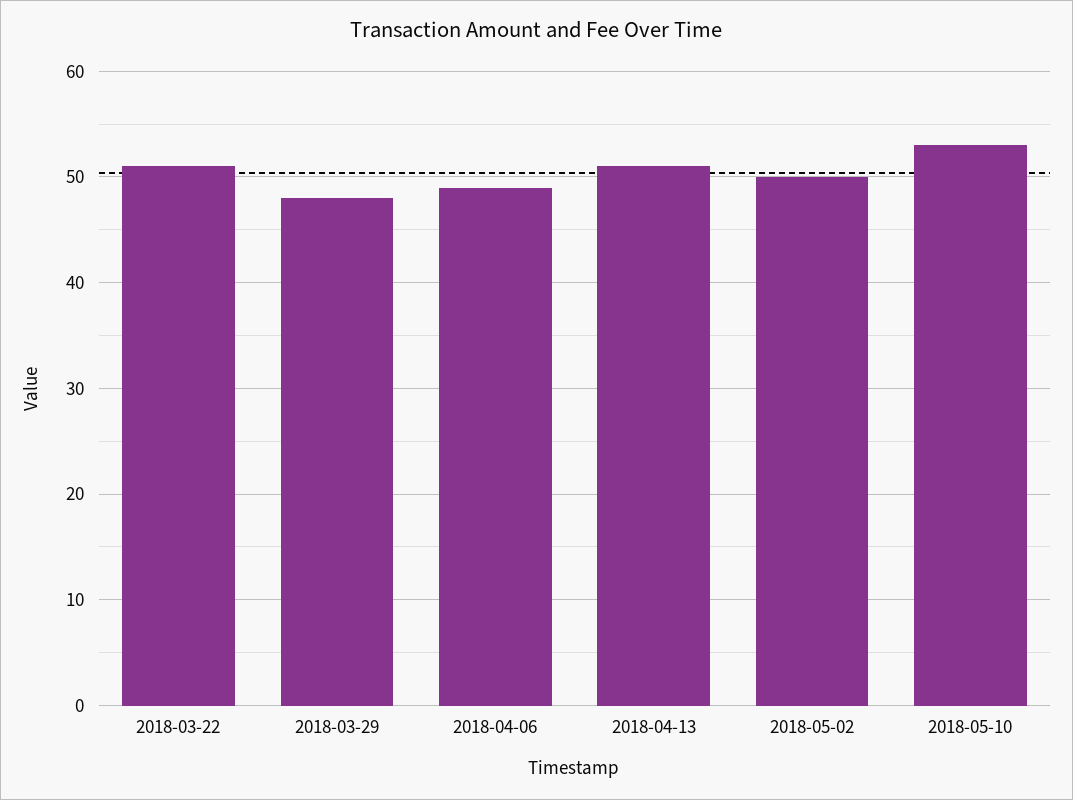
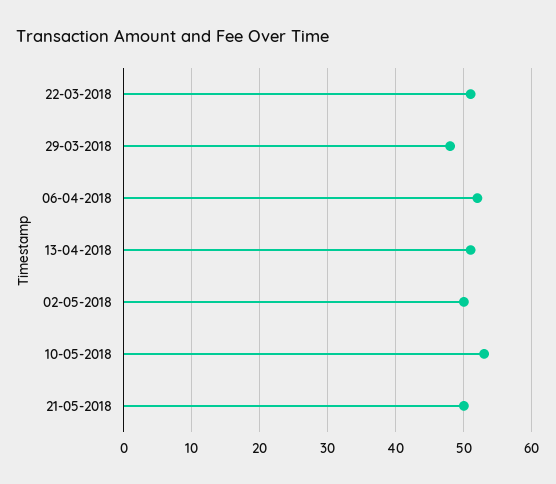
2018-04-06: 49 -> 52
21-05-2018: none -> 50

